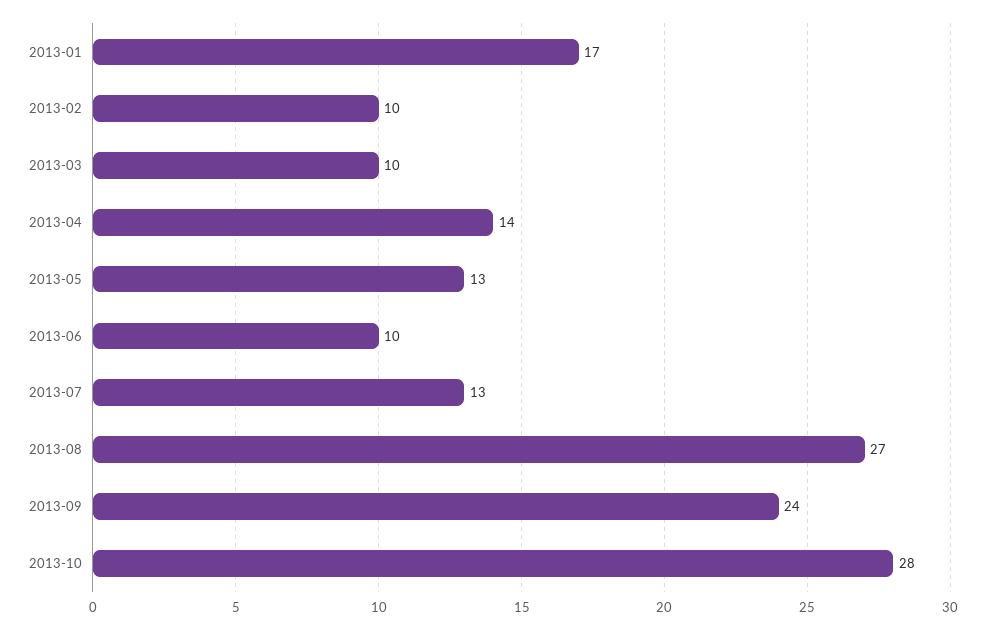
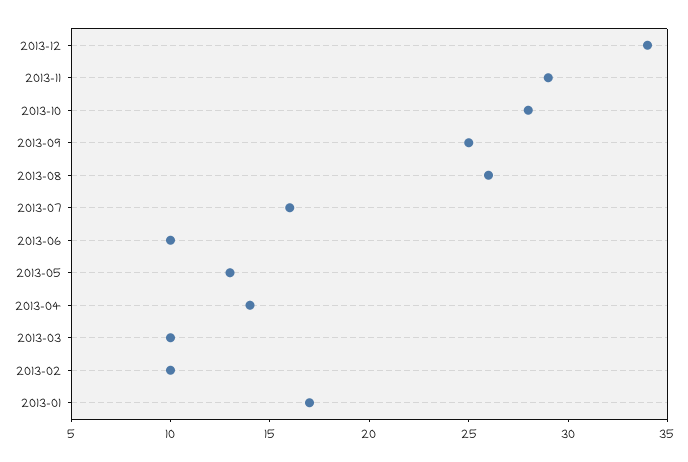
2013-07: 13 -> 16
2013-08: 27 -> 26
2013-09: 24 -> 25
2013-12: none -> 34
2013-11: none -> 29

